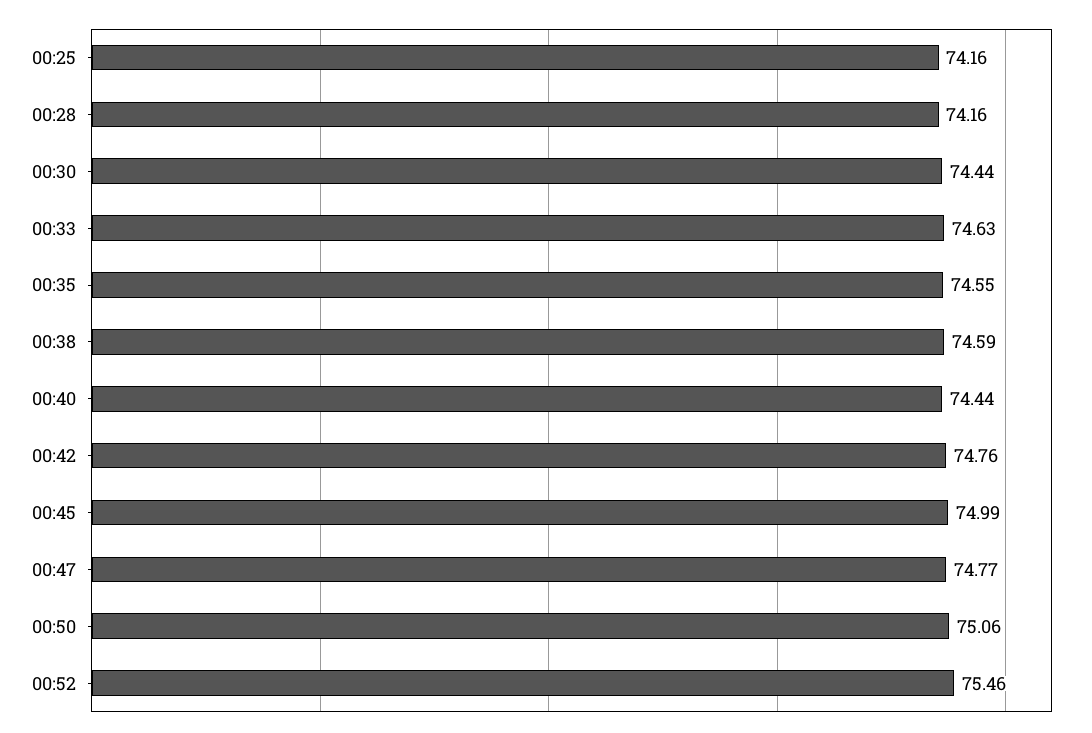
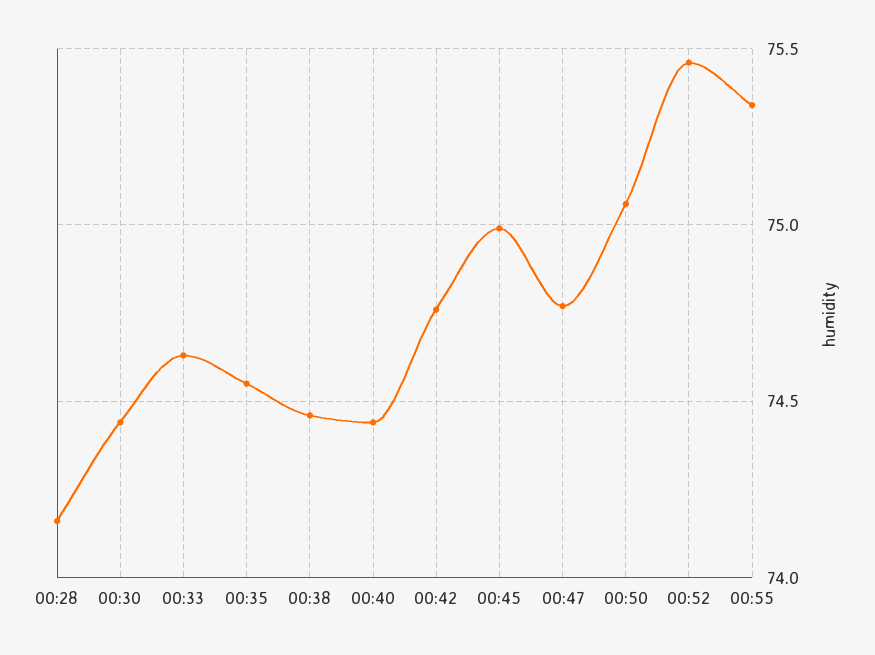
00:25: 74.16 -> none
00:38: 74.59 -> 74.45
00:55: none -> 75.35

